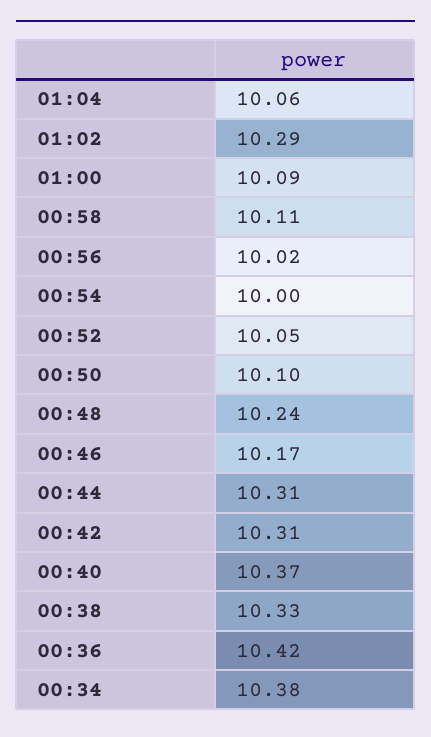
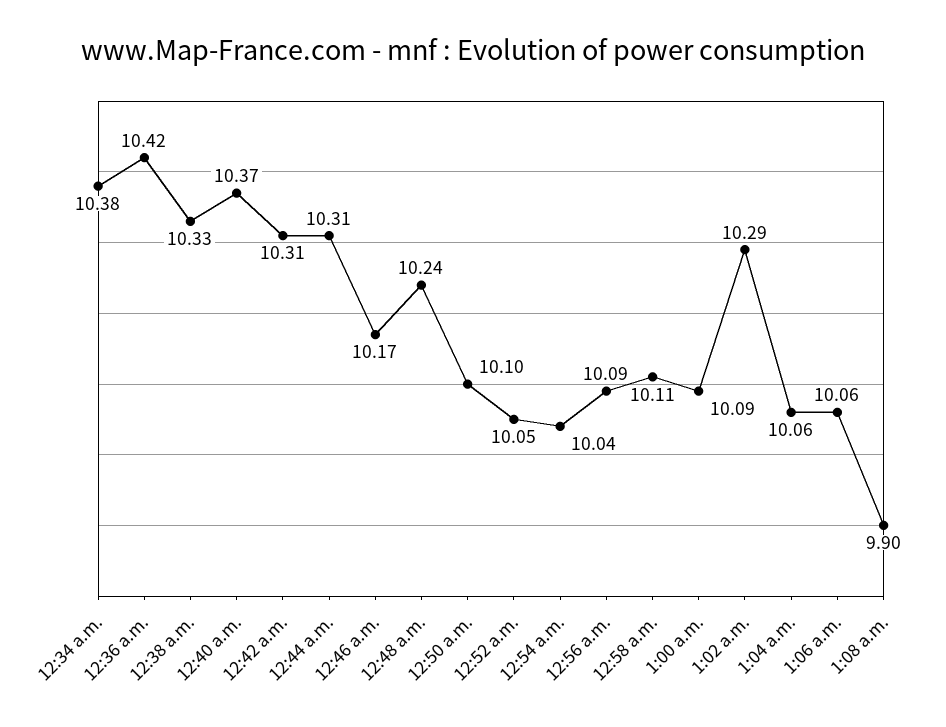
00:56: 10.02 -> 10.09
00:54: 10 -> 10.04
1:06 a.m.: none -> 10.06
1:08 a.m.: none -> 9.9

